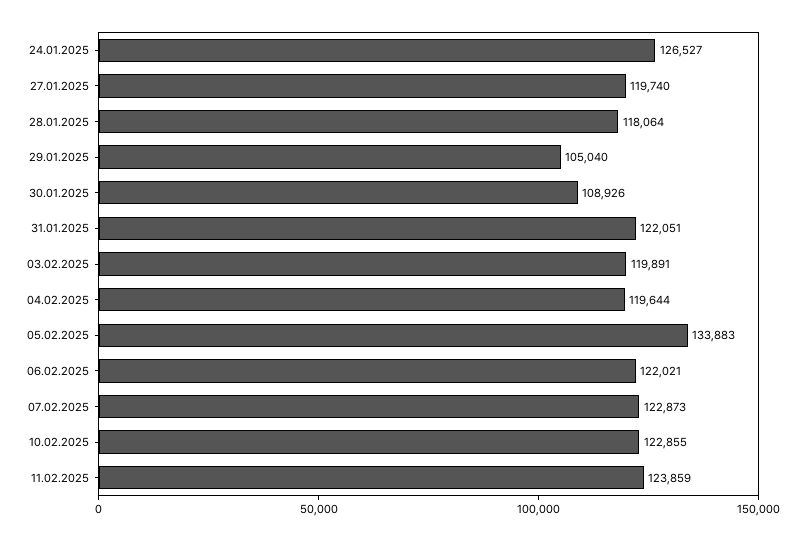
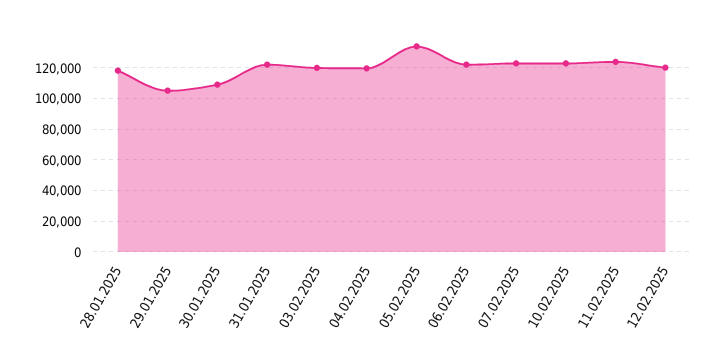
24.01.2025: 126527 -> none
27.01.2025: 119740 -> none
12.02.2025: none -> 120000

